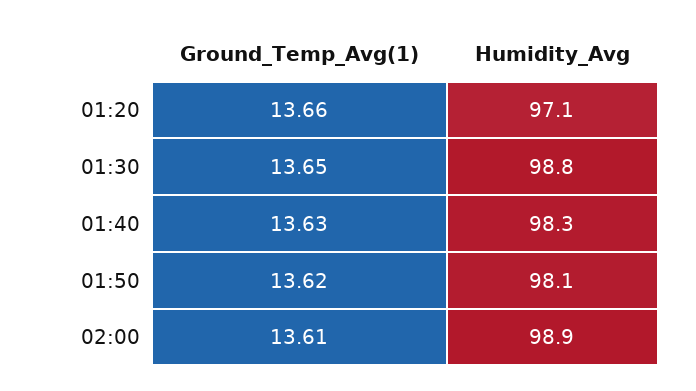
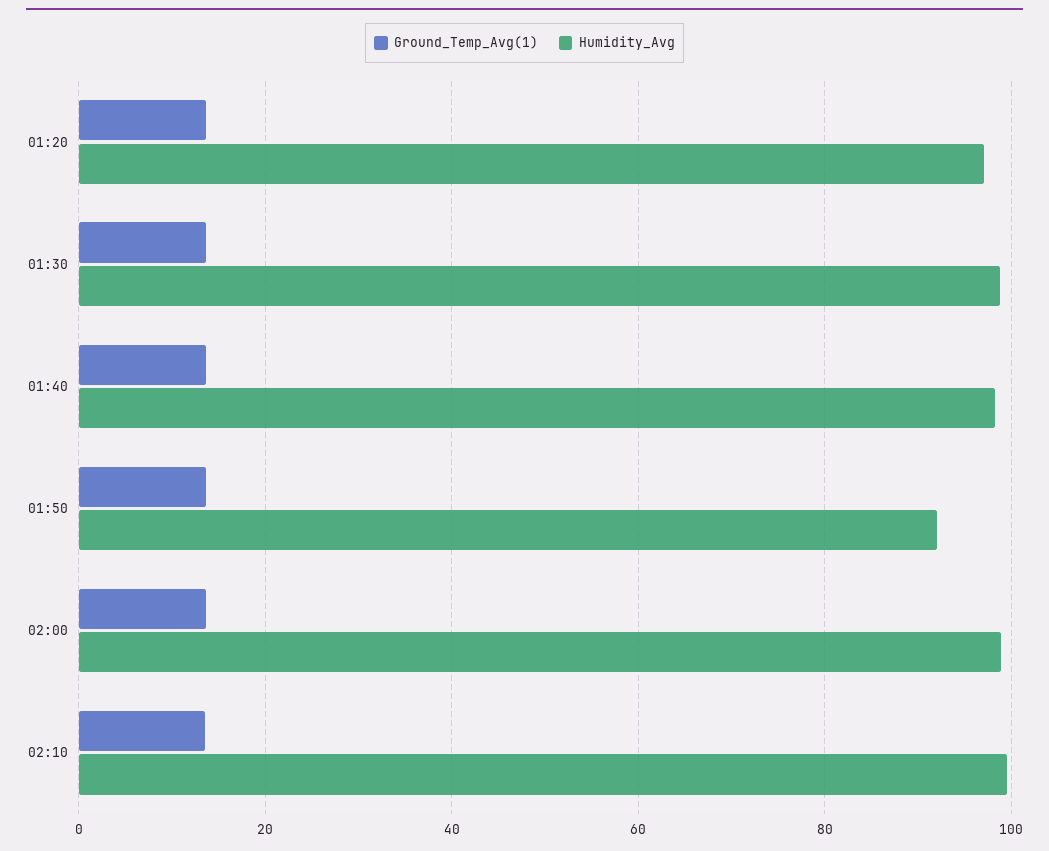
Humidity_Avg, 01:50: 98.1 -> 92
Ground_Temp_Avg(1), 02:10: none -> 14
Humidity_Avg, 02:10: none -> 100

